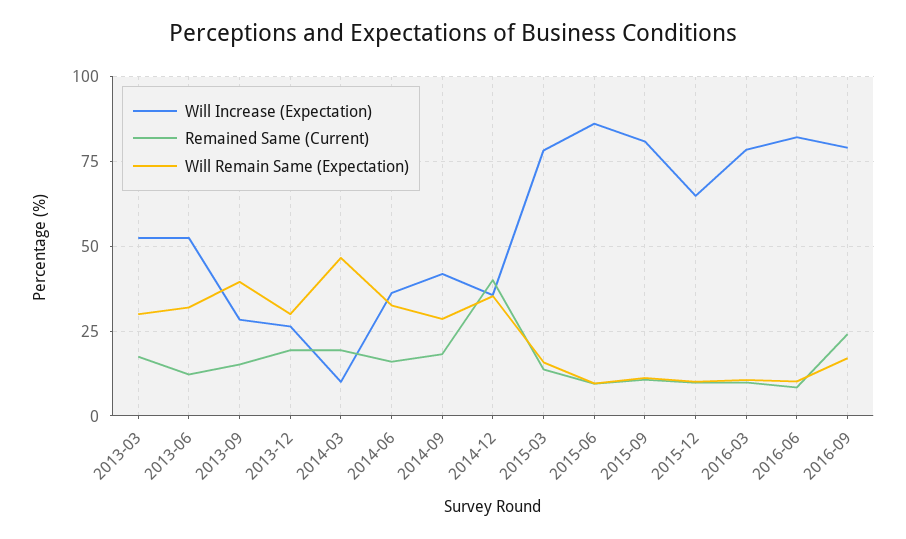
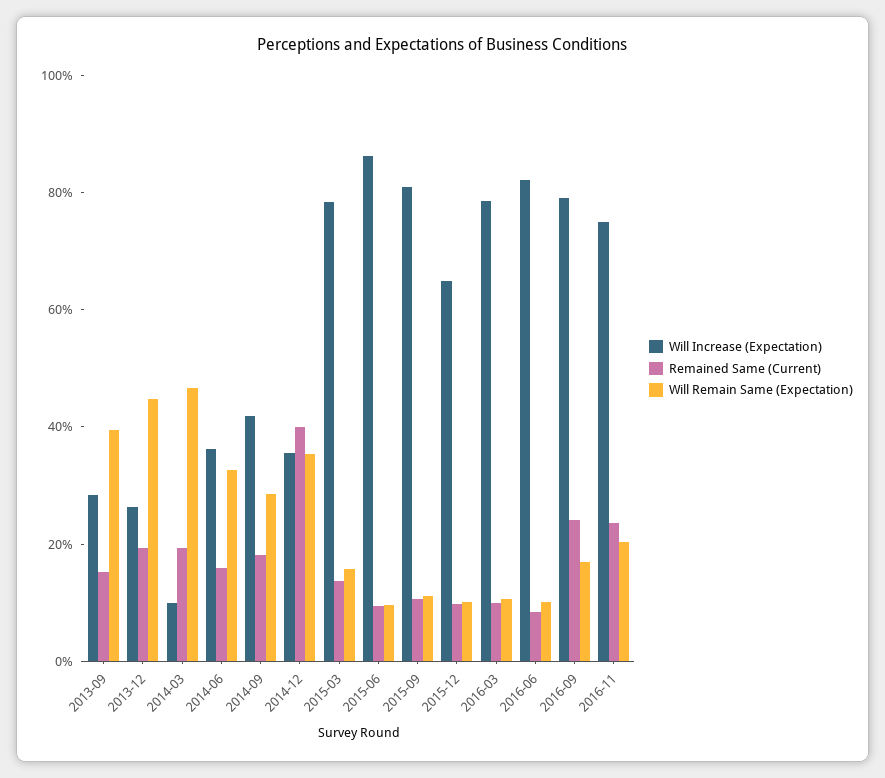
Will Increase (Expectation), 2013-03: 52.5 -> none
Remained Same (Current), 2013-03: 17.5 -> none
Will Remain Same (Expectation), 2013-03: 30 -> none
Will Increase (Expectation), 2013-06: 52.5 -> none
Remained Same (Current), 2013-06: 12.5 -> none
Will Remain Same (Expectation), 2013-06: 32.5 -> none
Will Remain Same (Expectation), 2013-12: 30 -> 45
Will Increase (Expectation), 2016-11: none -> 75
Remained Same (Current), 2016-11: none -> 25
Will Remain Same (Expectation), 2016-11: none -> 20

